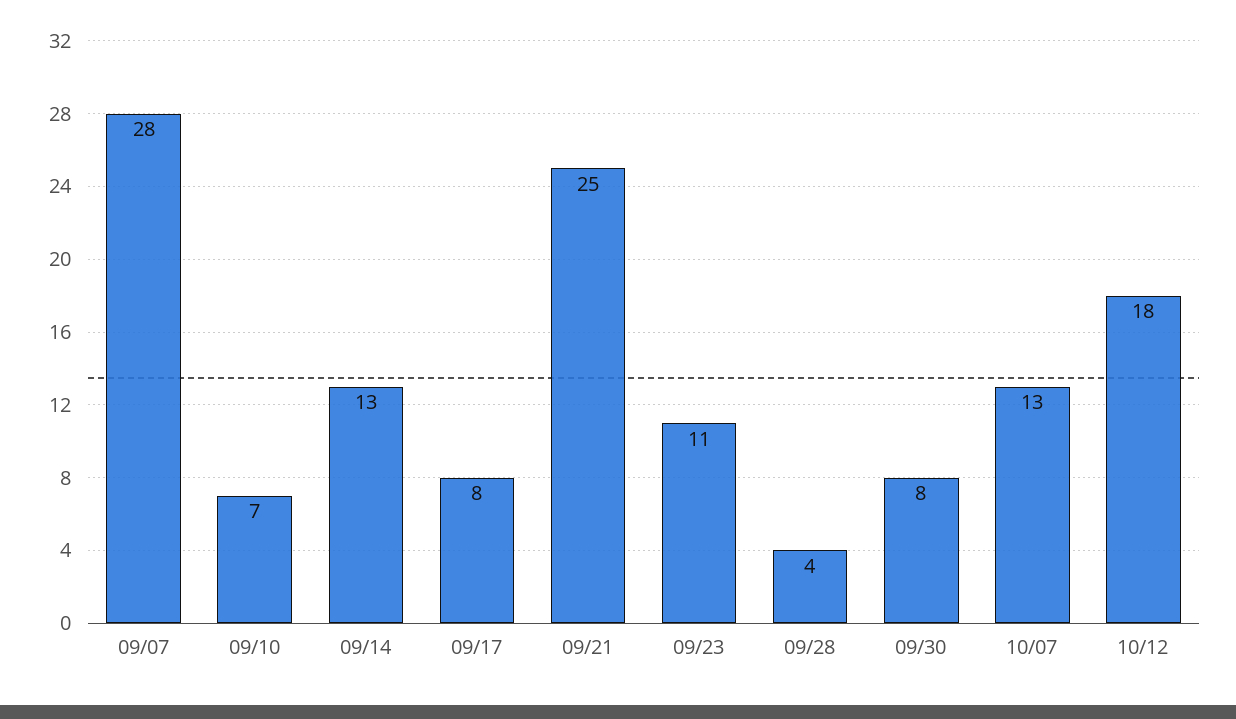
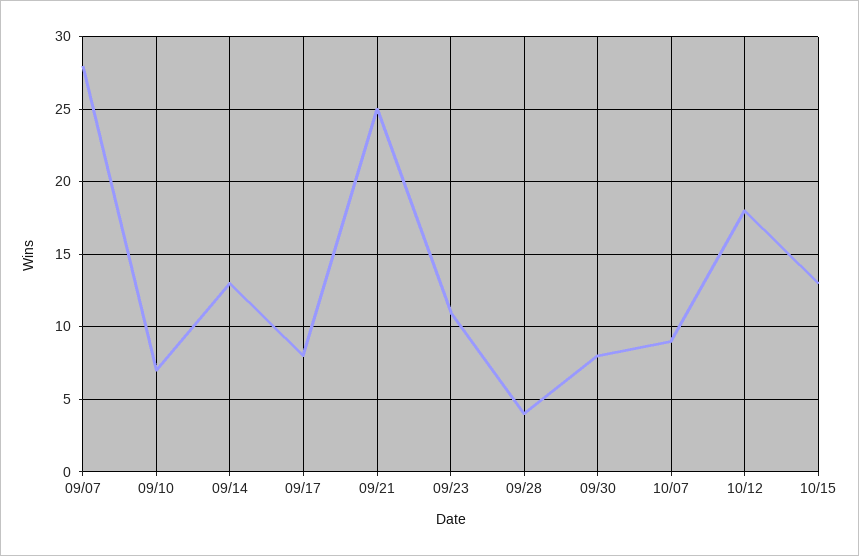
10/07: 13 -> 9
10/15: none -> 13

